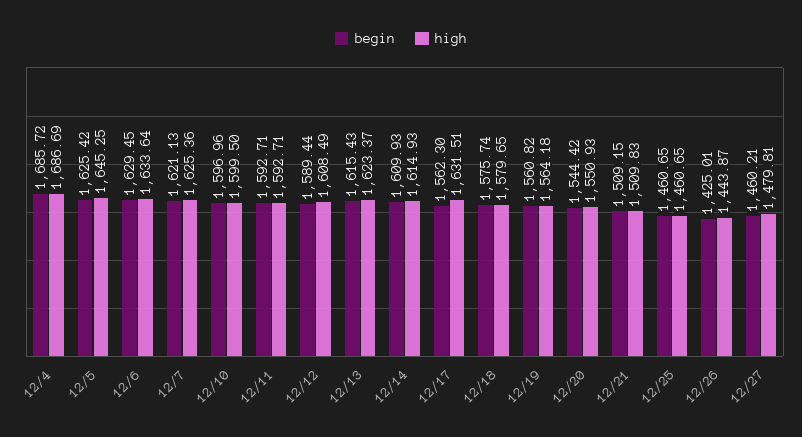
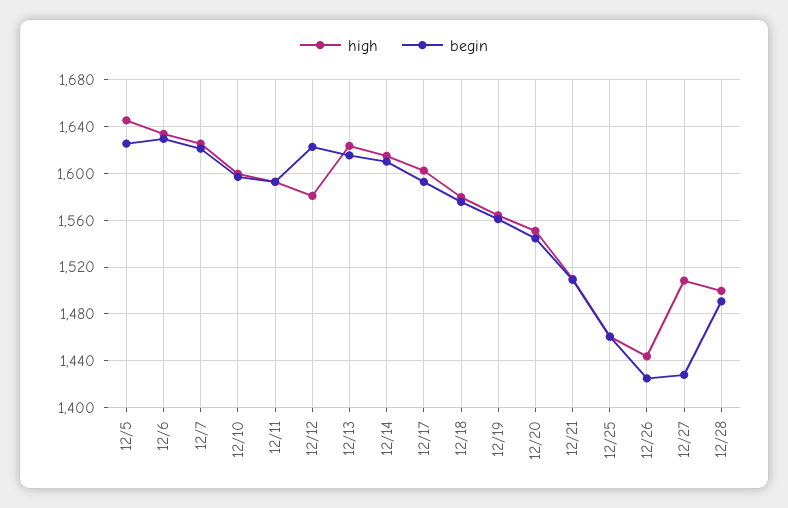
begin, 12/4: 1685.72 -> none
high, 12/4: 1686.69 -> none
begin, 12/12: 1589.44 -> 1620
high, 12/12: 1608.49 -> 1580
begin, 12/17: 1562.3 -> 1590
high, 12/17: 1631.51 -> 1600
begin, 12/27: 1460.21 -> 1430
high, 12/27: 1479.81 -> 1510
high, 12/28: none -> 1500
begin, 12/28: none -> 1490

